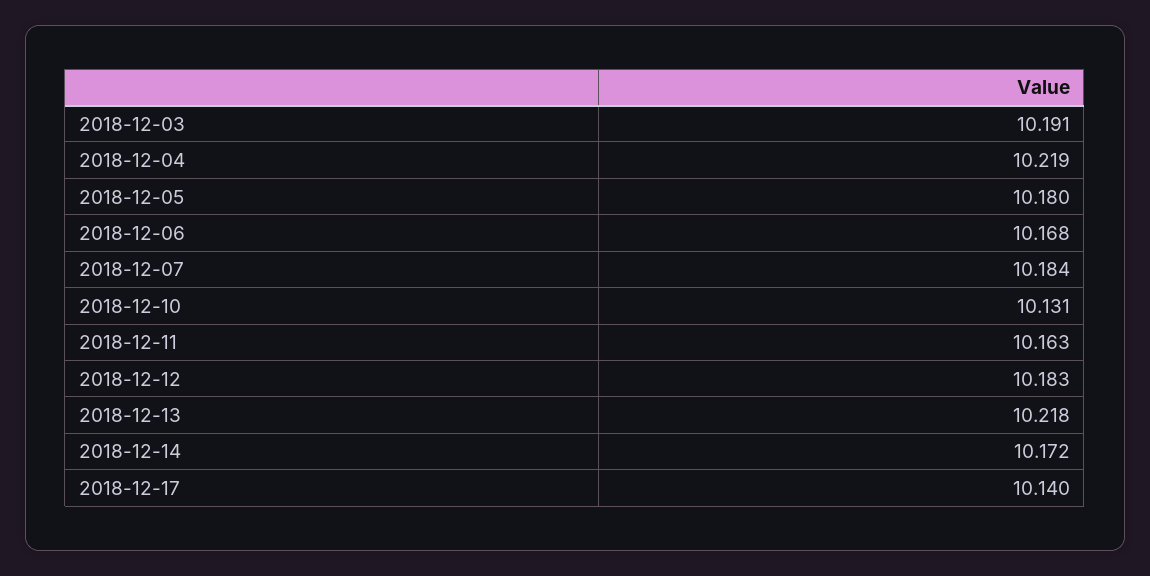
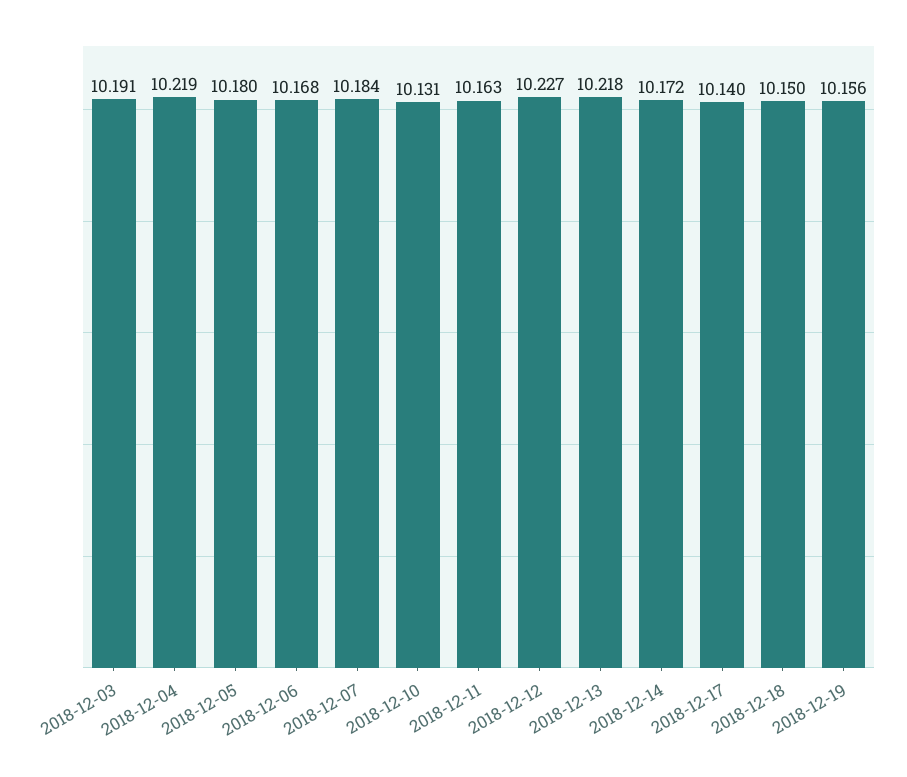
2018-12-12: 10.183 -> 10.227
2018-12-18: none -> 10.15
2018-12-19: none -> 10.156

